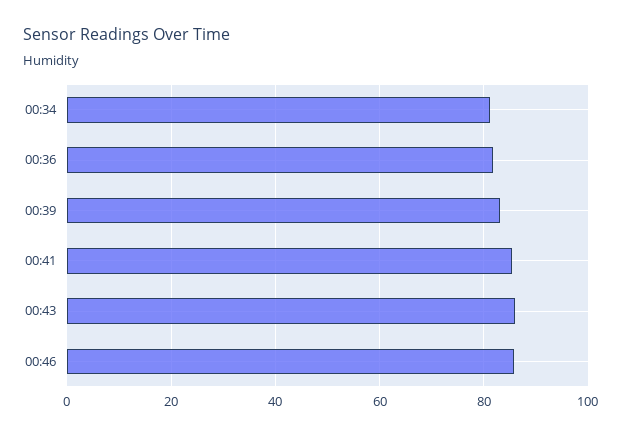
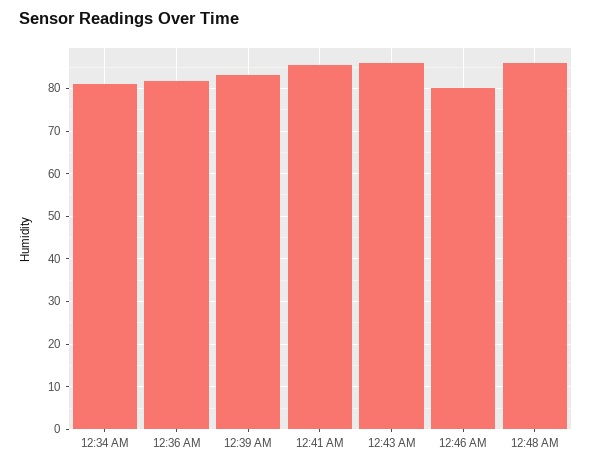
00:46: 86 -> 80
12:48 AM: none -> 86

